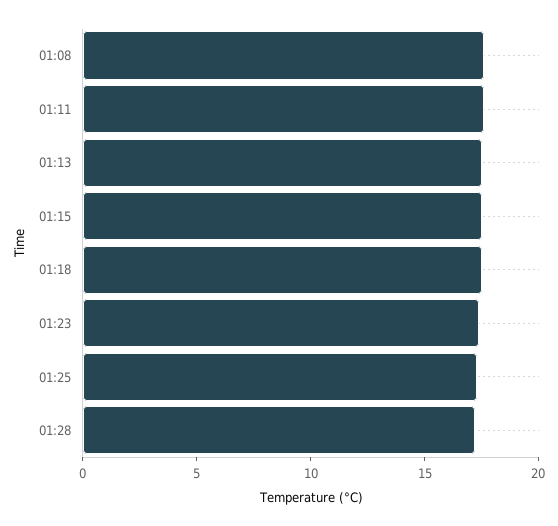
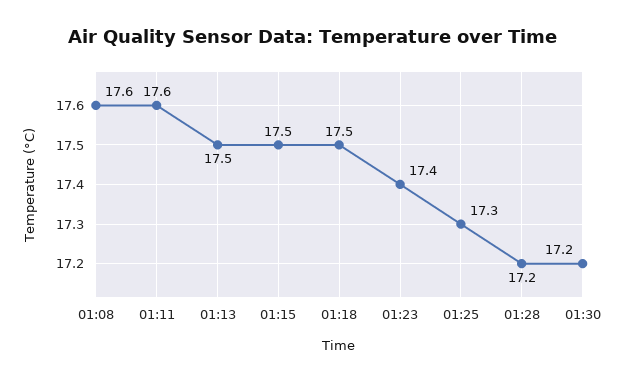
01:30: none -> 17.2

